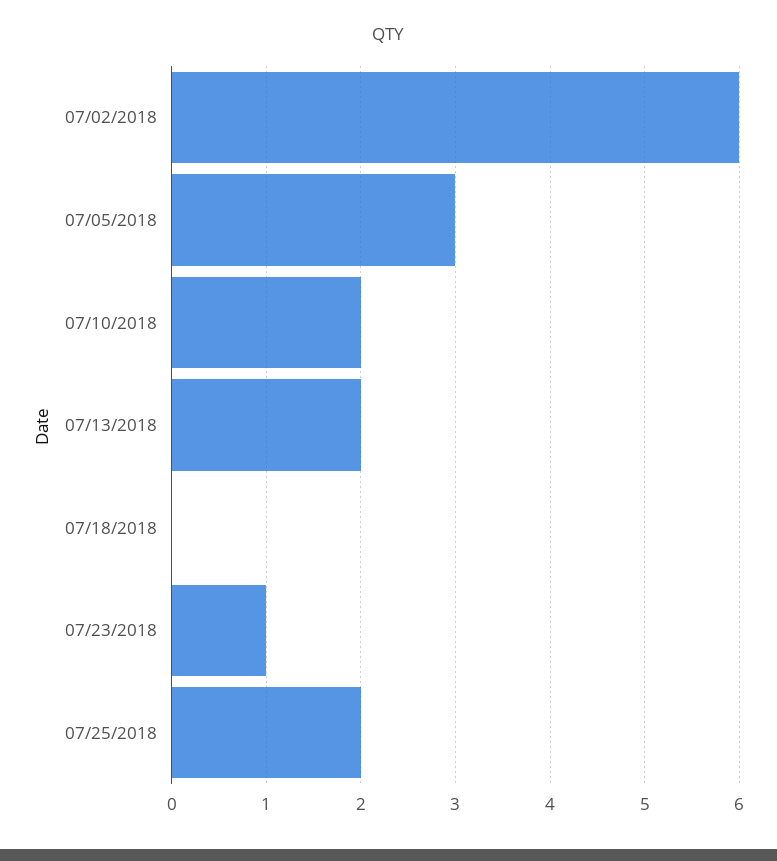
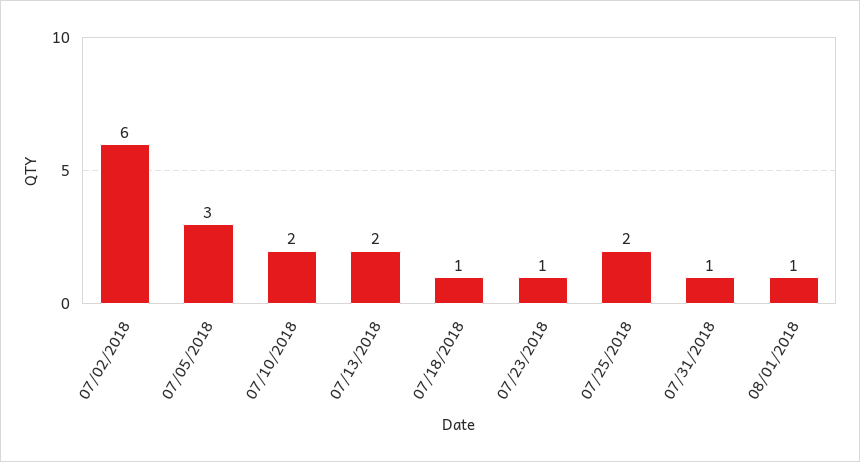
07/18/2018: 0 -> 1
07/31/2018: none -> 1
08/01/2018: none -> 1

